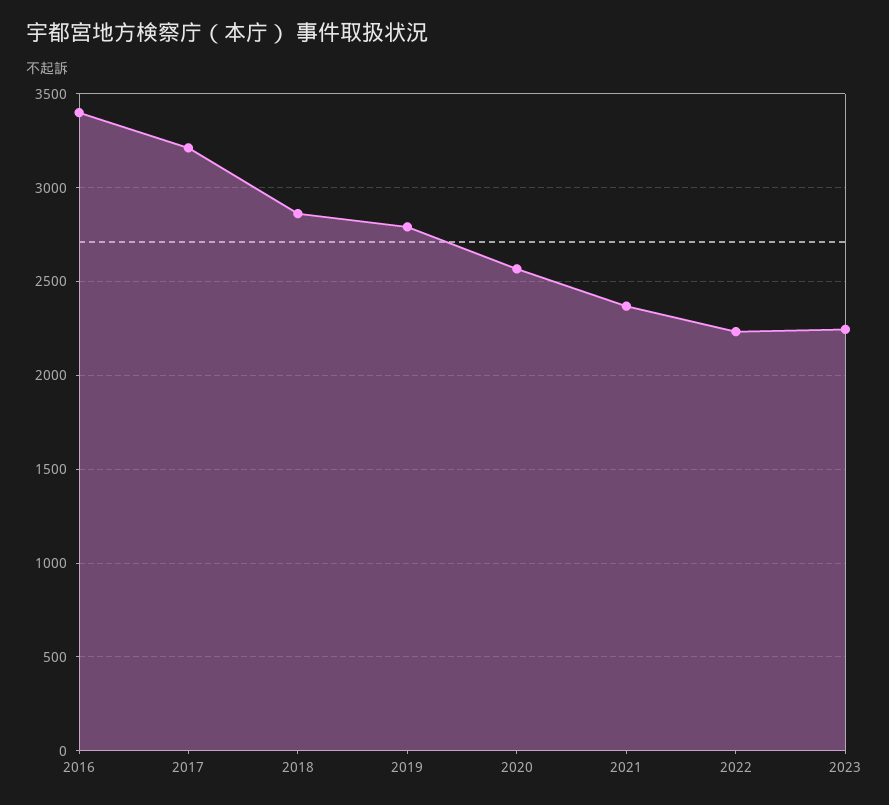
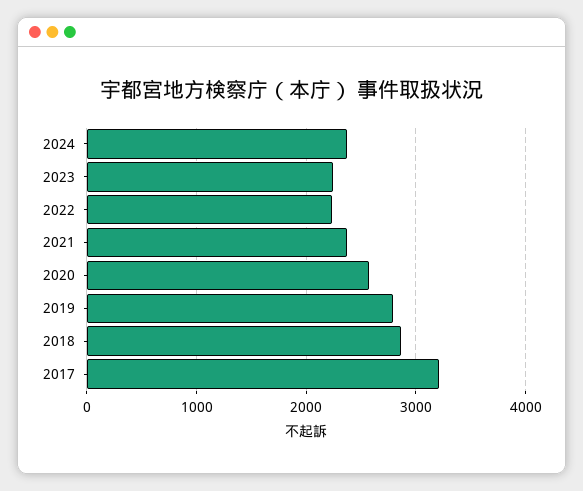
2016: 3400 -> none
2024: none -> 2400

